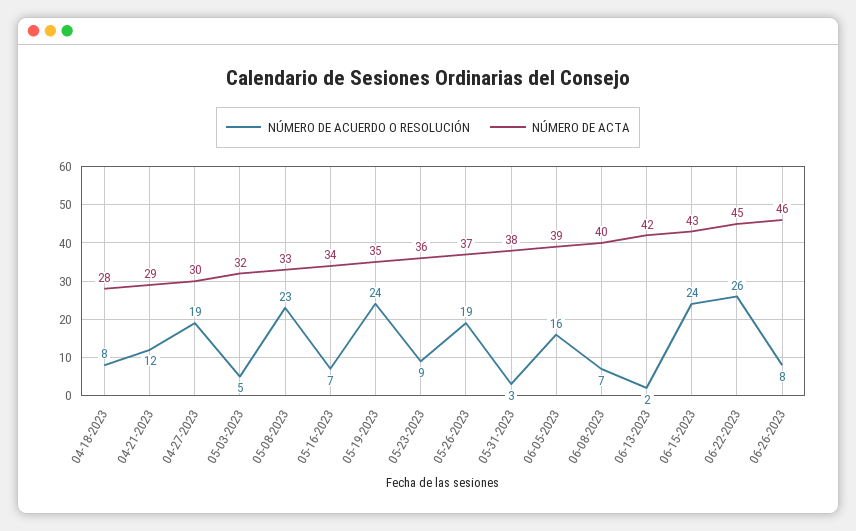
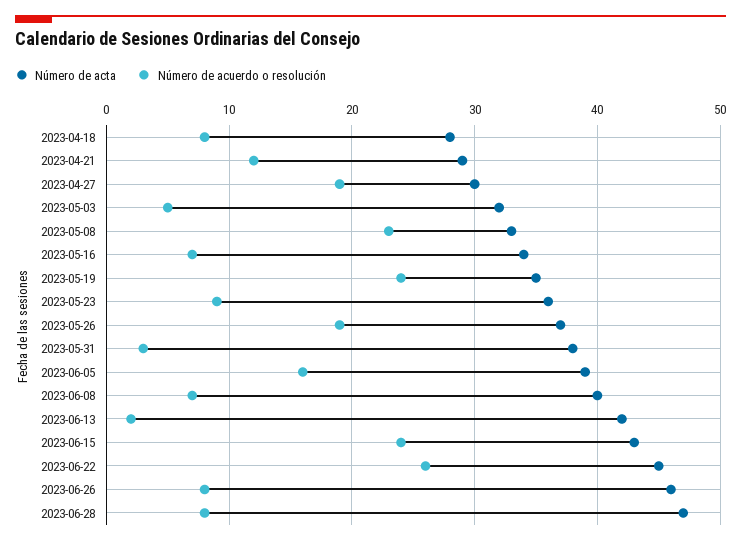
NÚMERO DE ACTA, 2023-06-28: none -> 47
NÚMERO DE ACUERDO O RESOLUCIÓN, 2023-06-28: none -> 8

